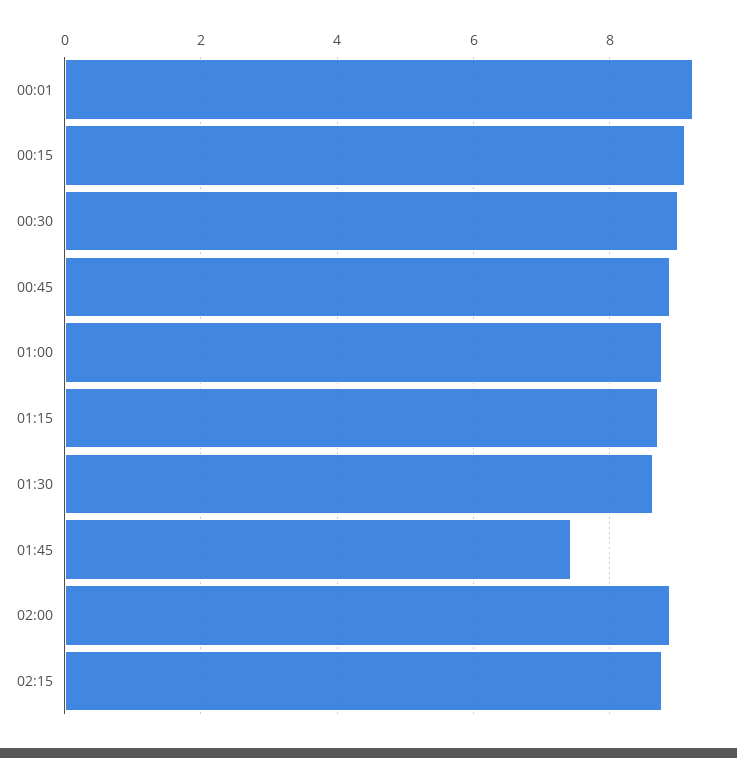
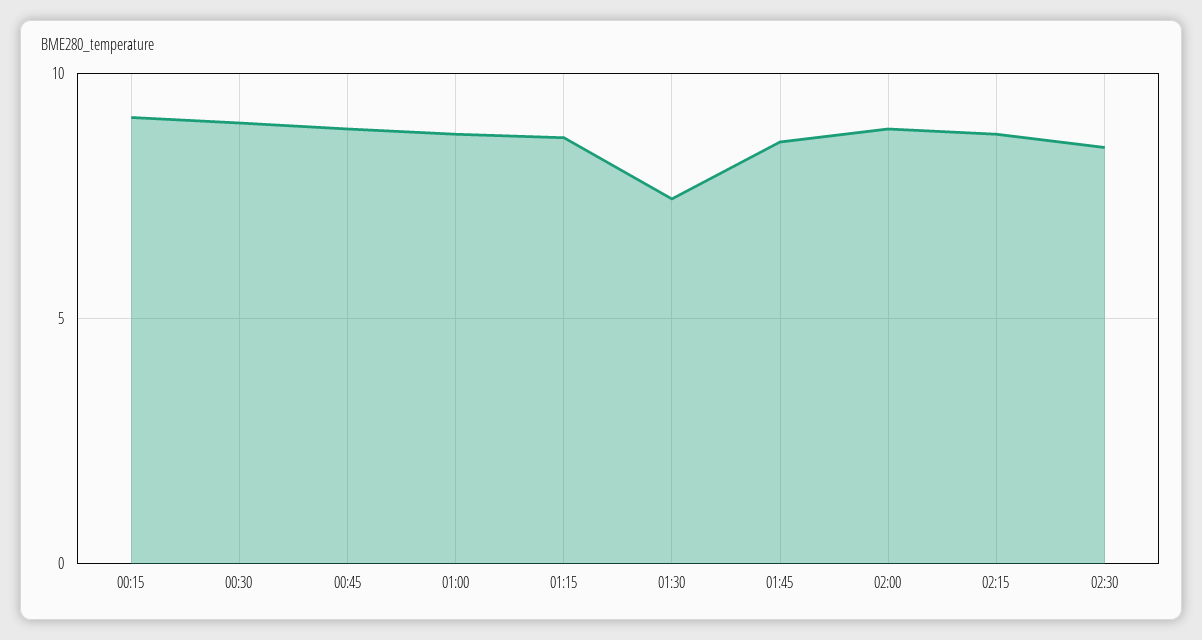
00:01: 9.2 -> none
01:30: 8.6 -> 7.5
01:45: 7.4 -> 8.5
02:30: none -> 8.5

